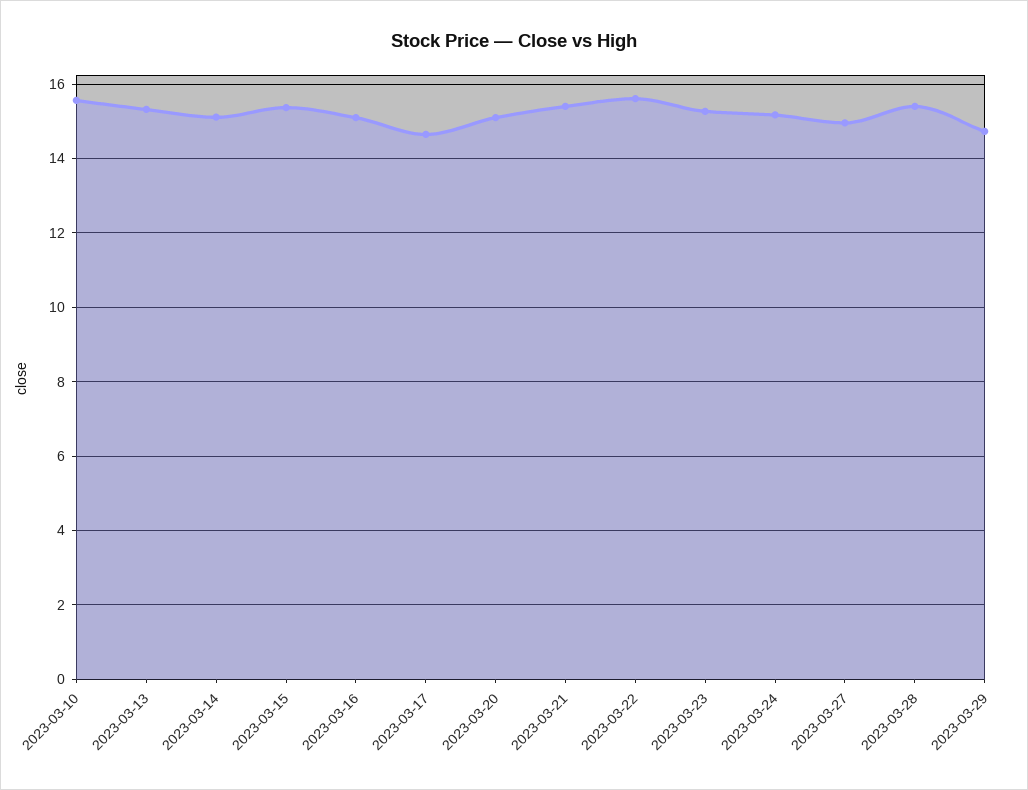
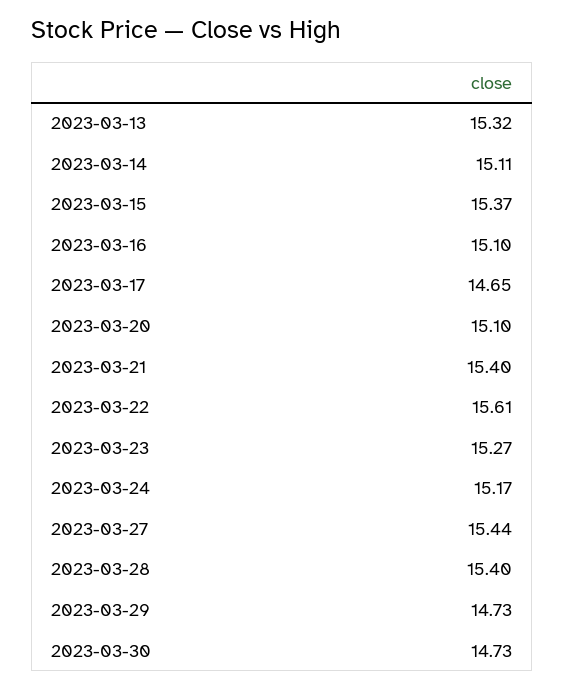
2023-03-10: 15.6 -> none
2023-03-27: 15 -> 15.44
2023-03-30: none -> 14.73

